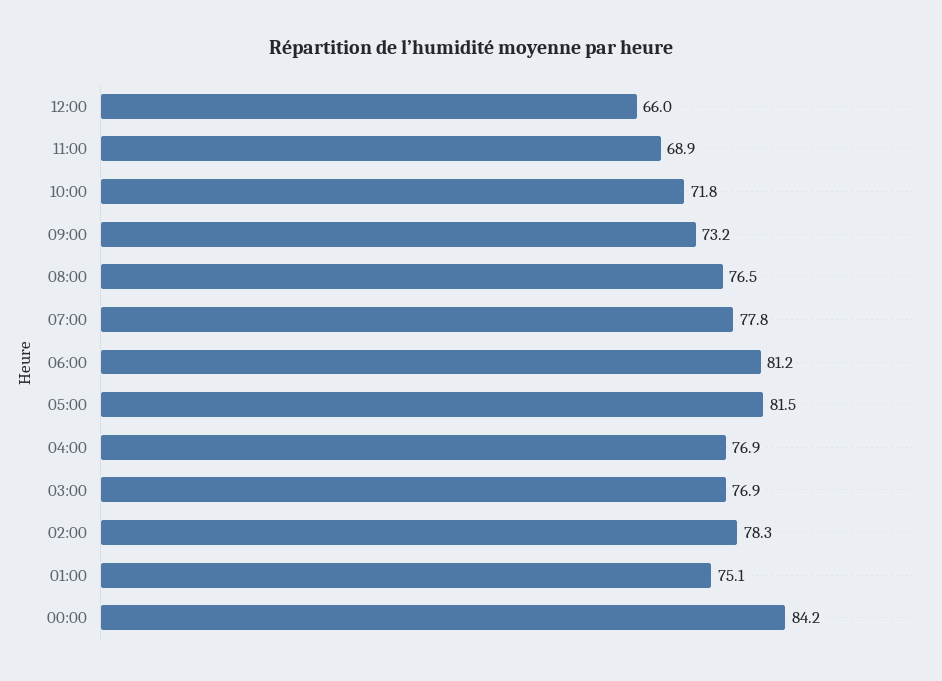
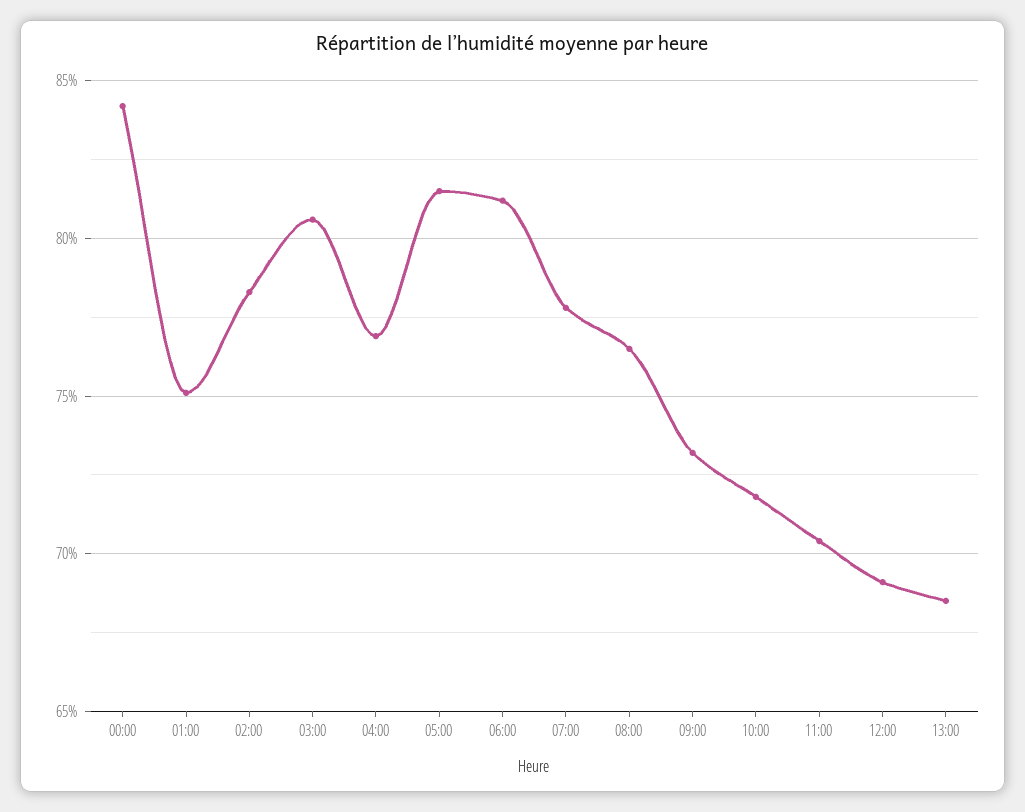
12:00: 66 -> 69
11:00: 68.9 -> 70.5
03:00: 76.9 -> 80.5
13:00: none -> 68.5

